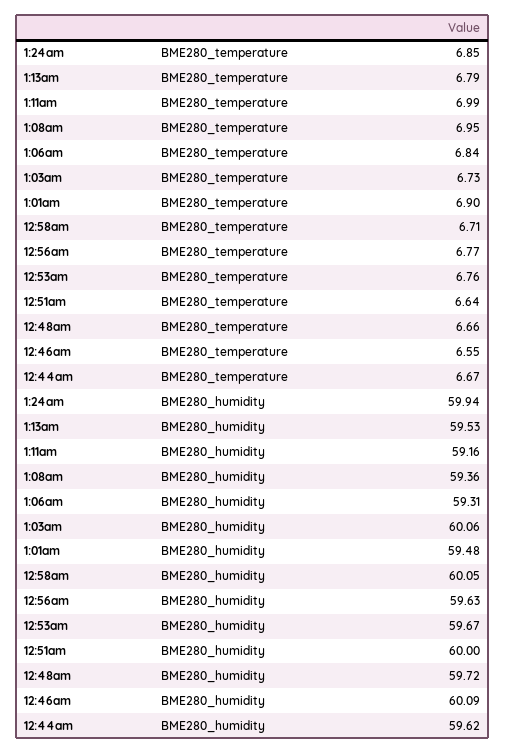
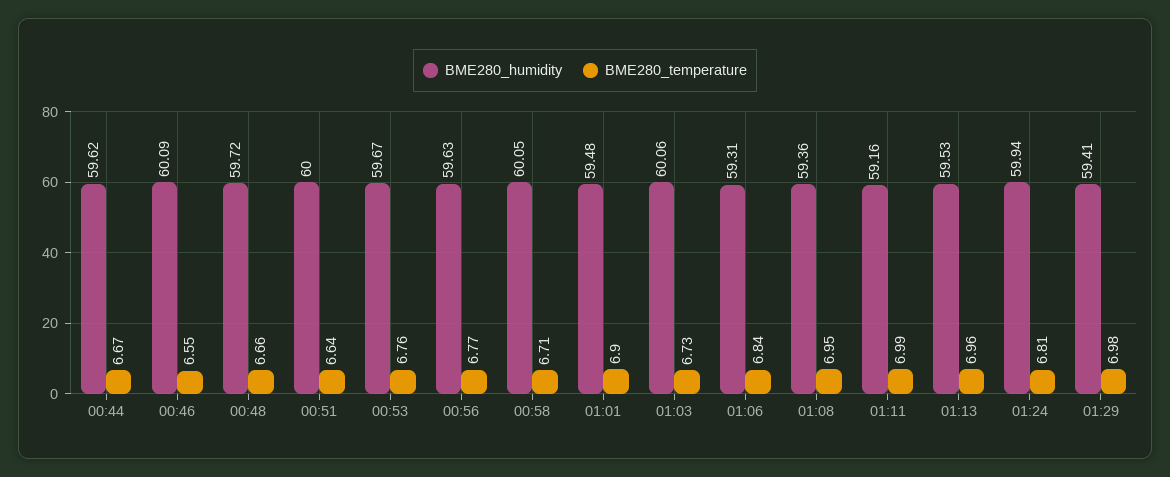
BME280_temperature, 1:24am: 6.85 -> 6.81
BME280_temperature, 1:13am: 6.79 -> 6.96
BME280_humidity, 01:29: none -> 59.41
BME280_temperature, 01:29: none -> 6.98

